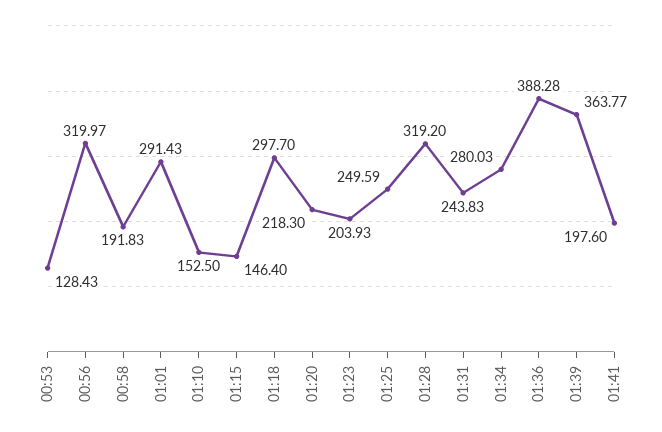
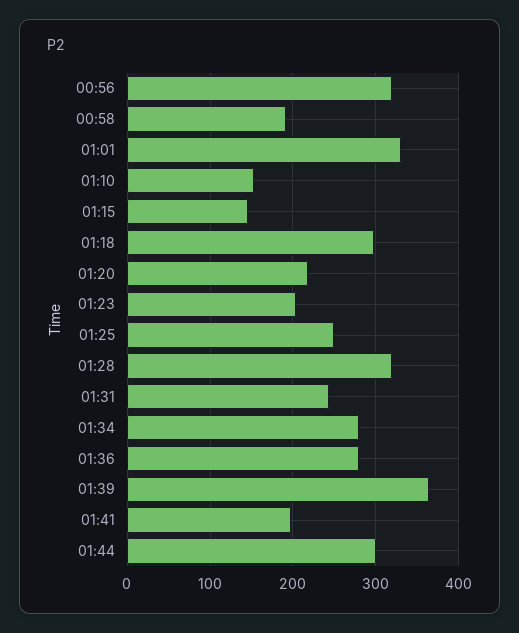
00:53: 128.43 -> none
01:01: 291.43 -> 330
01:36: 388.28 -> 280
01:44: none -> 300

